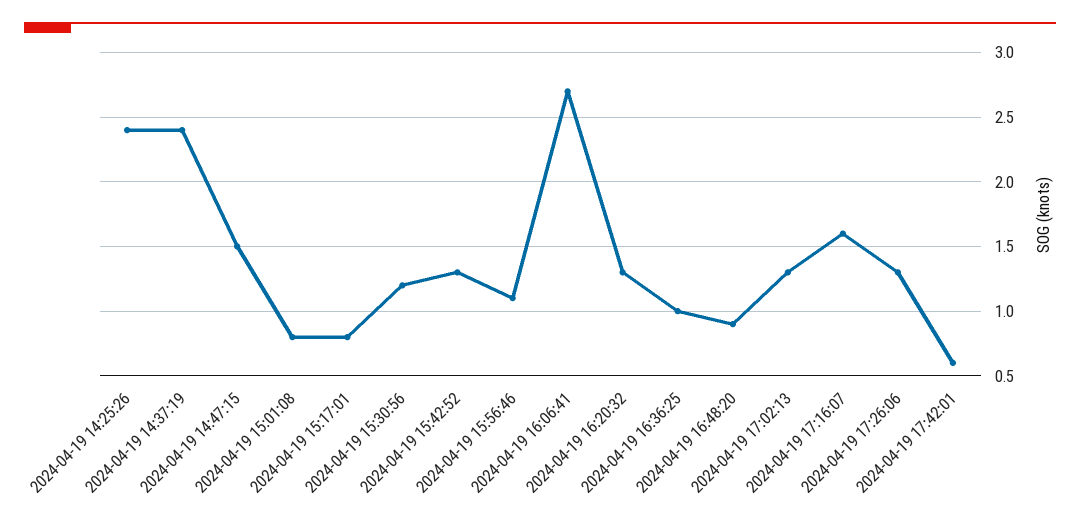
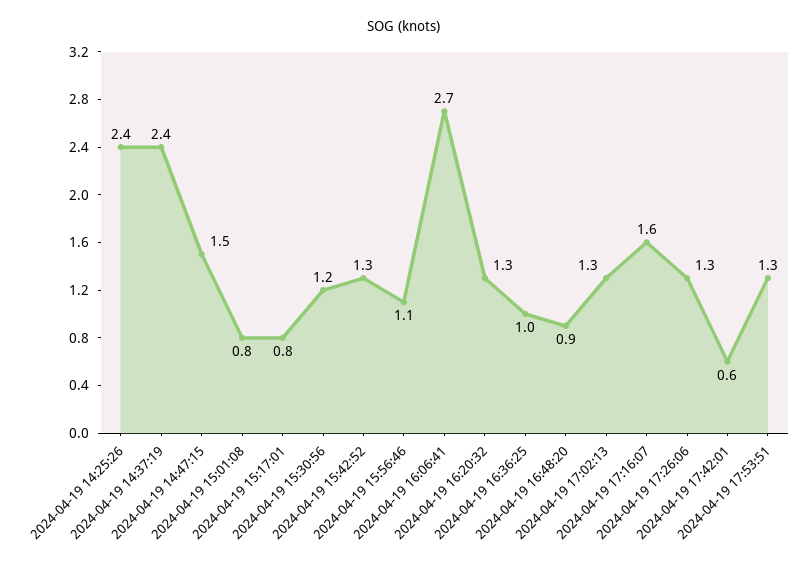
2024-04-19 17:53:51: none -> 1.3

